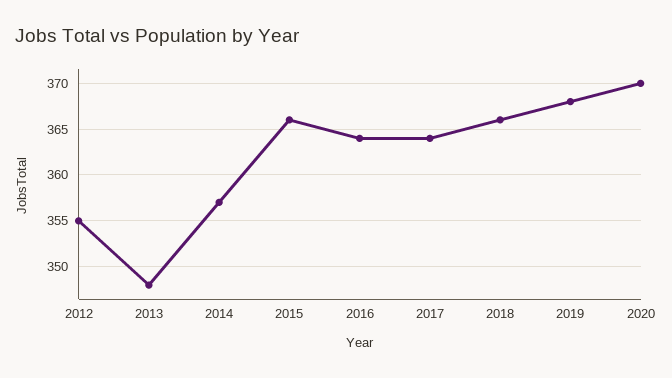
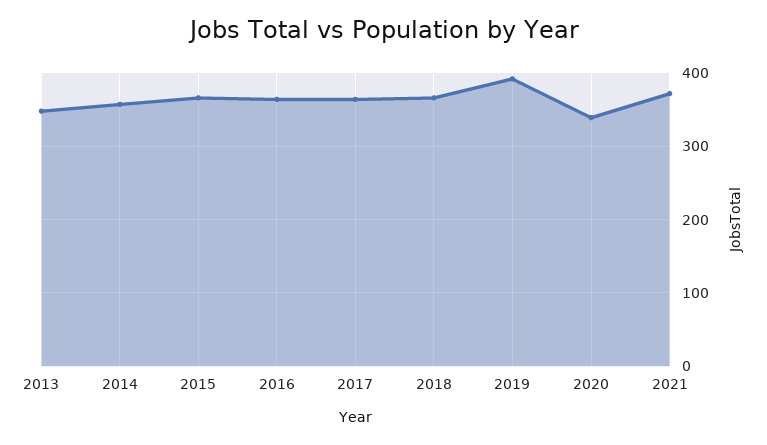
2012: 355 -> none
2019: 368 -> 390
2020: 370 -> 340
2021: none -> 370

